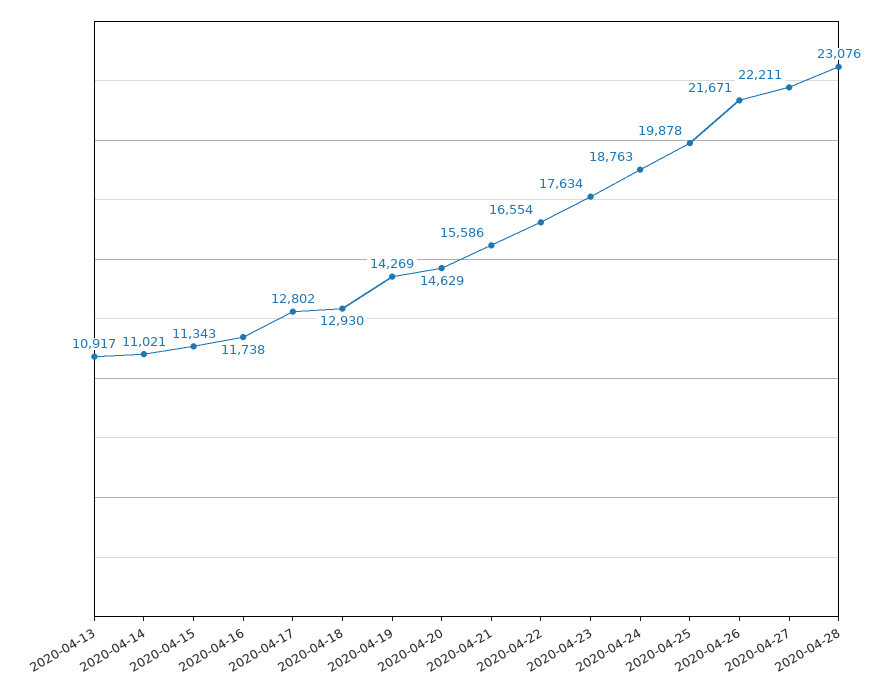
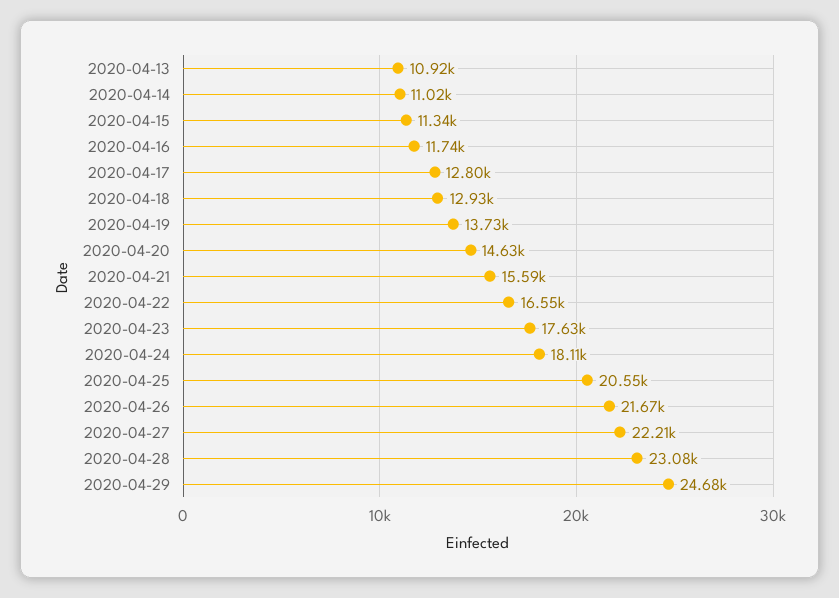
2020-04-19: 14269 -> 13730
2020-04-24: 18763 -> 18110
2020-04-25: 19878 -> 20550
2020-04-29: none -> 24680

